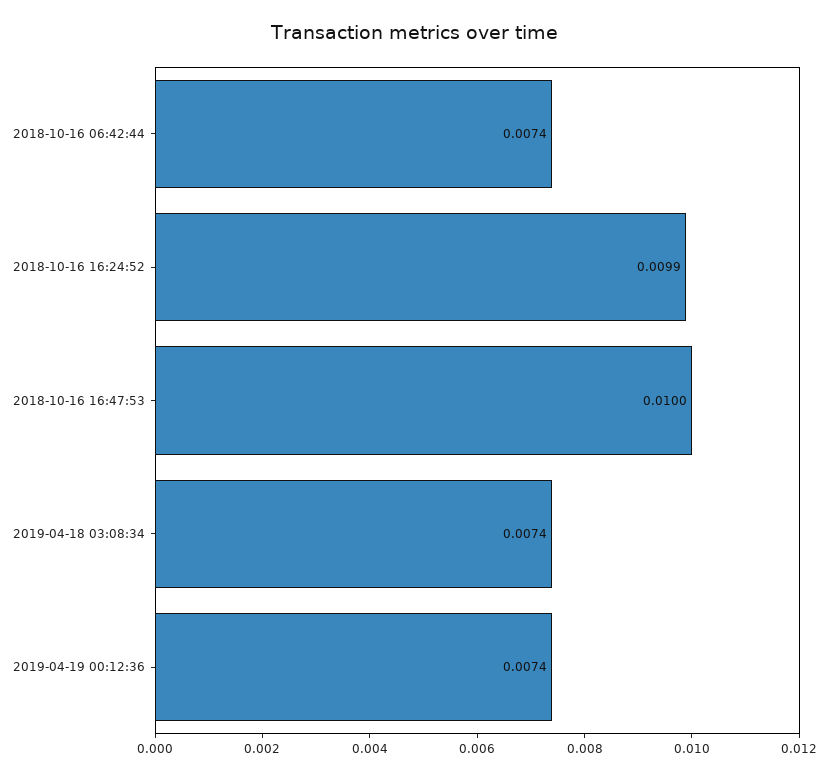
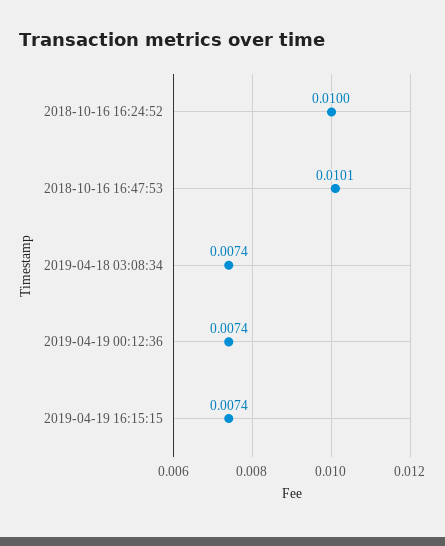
2018-10-16 06:42:44: 0.0074 -> none
2018-10-16 16:24:52: 0.0099 -> 0.01
2018-10-16 16:47:53: 0.01 -> 0.0101
2019-04-19 16:15:15: none -> 0.0074

